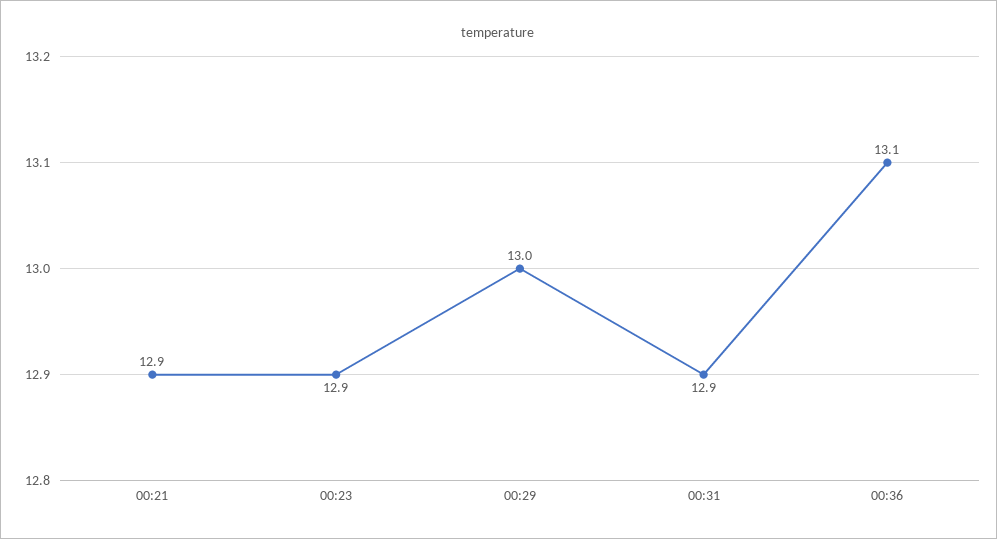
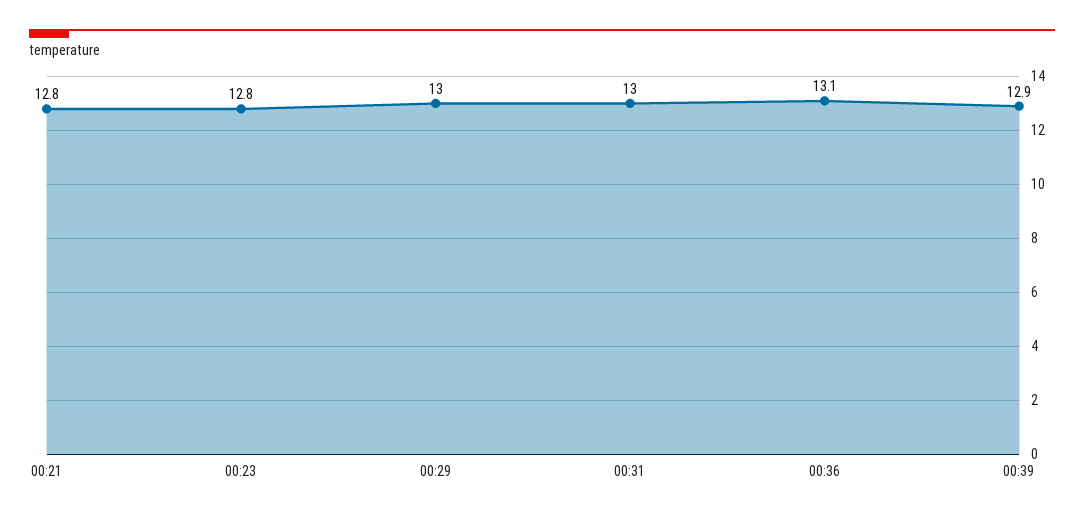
00:21: 12.9 -> 12.8
00:23: 12.9 -> 12.8
00:31: 12.9 -> 13
00:39: none -> 12.9

